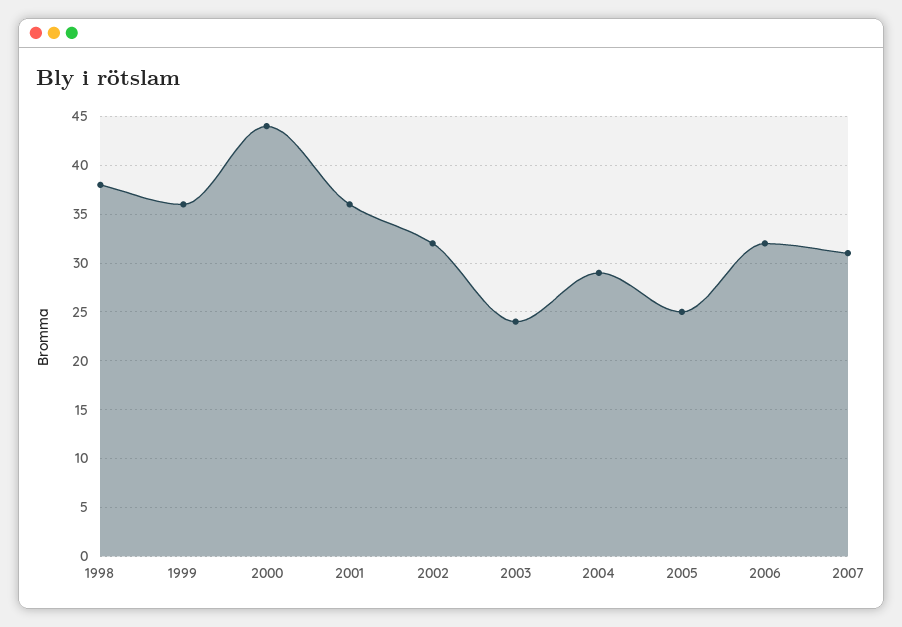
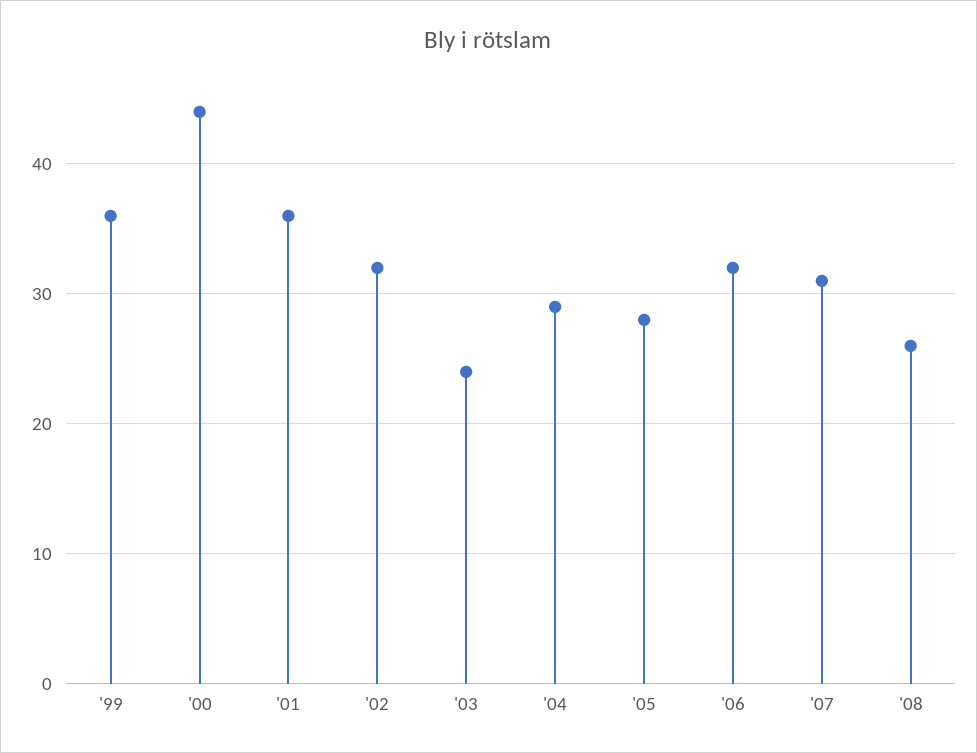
1998: 38 -> none
2005: 25 -> 28
'08: none -> 26

